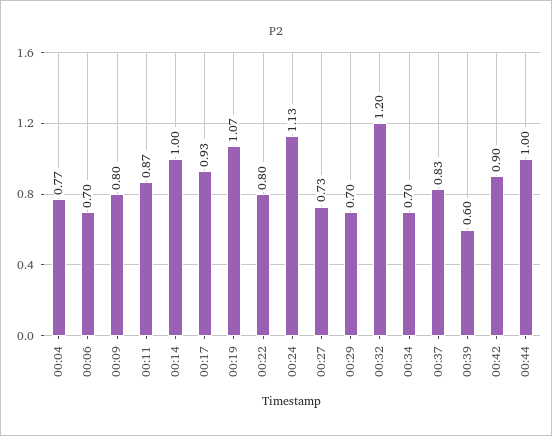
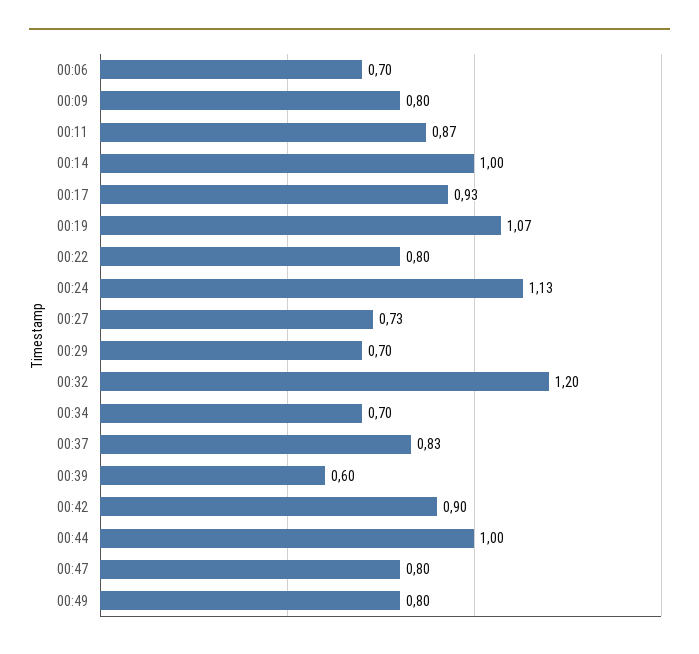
00:04: 0.77 -> none
00:47: none -> 0.8
00:49: none -> 0.8

